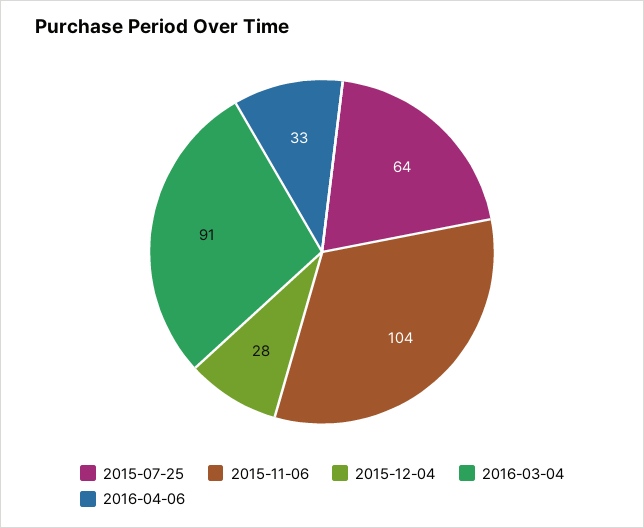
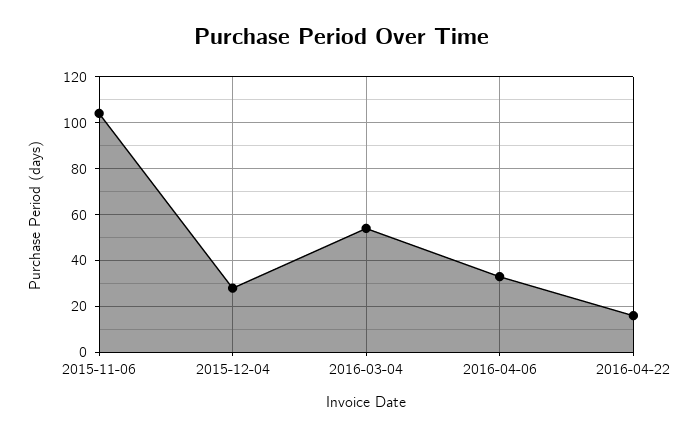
2015-07-25: 64 -> none
2016-03-04: 91 -> 55
2016-04-22: none -> 15

